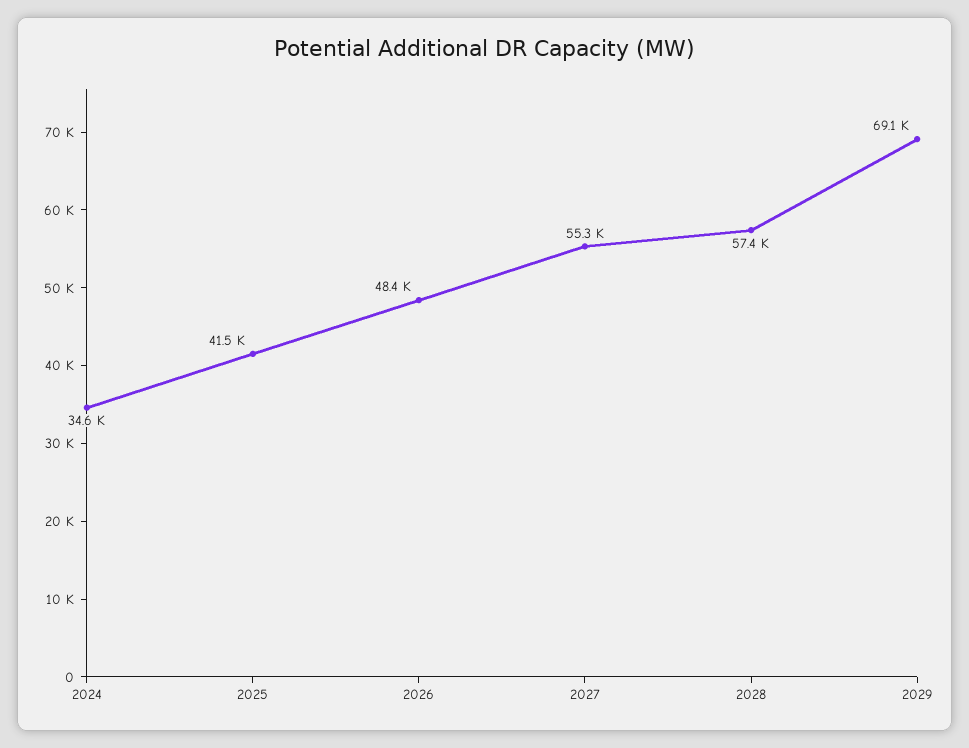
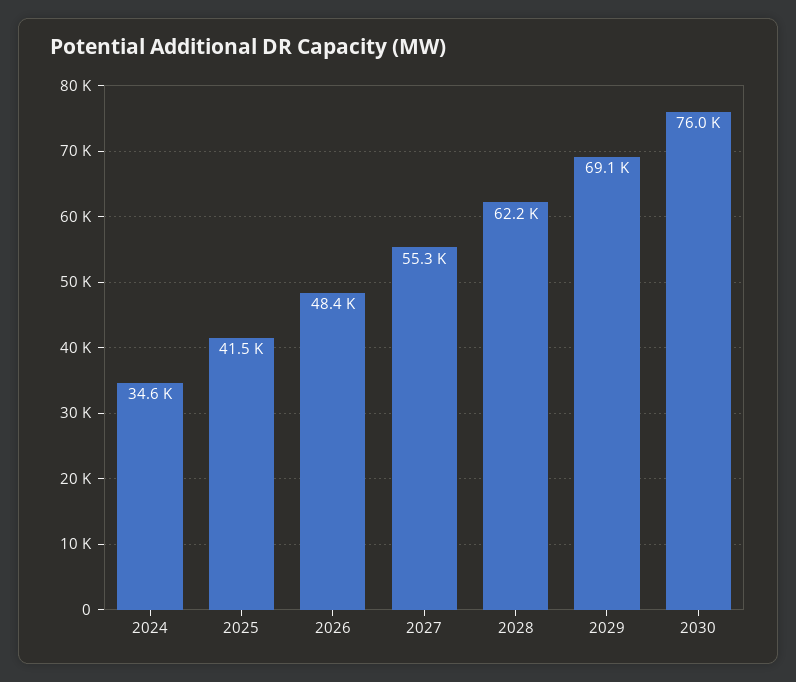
2028: 57400 -> 62200
2030: none -> 76000

